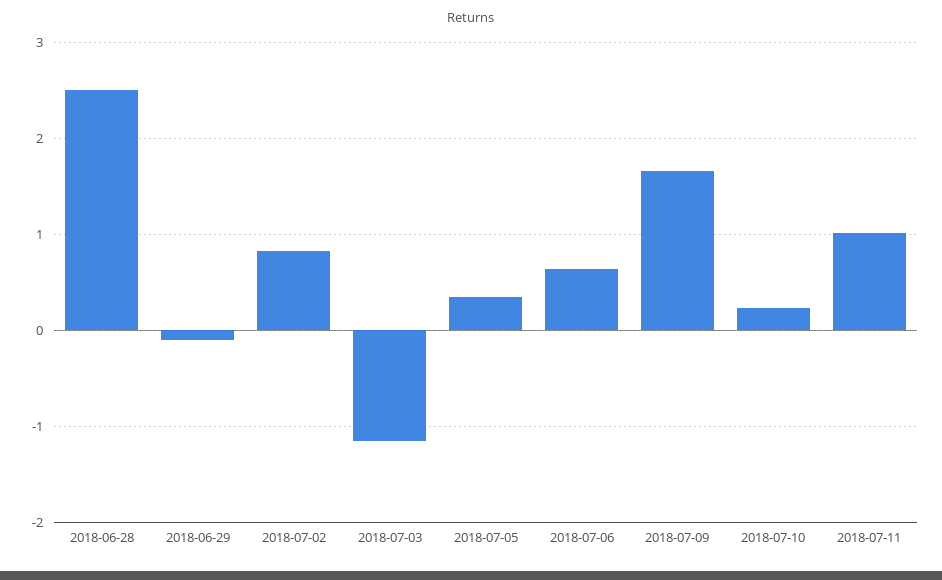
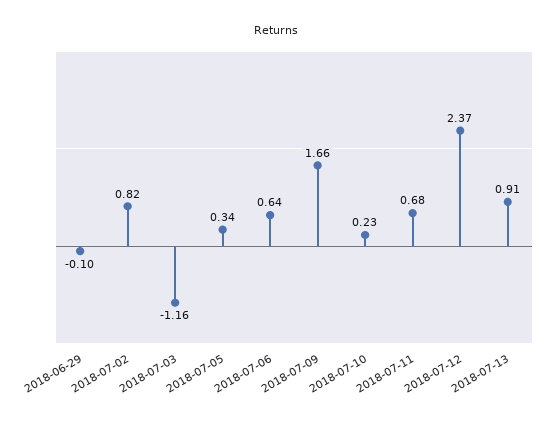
2018-06-28: 2.5 -> none
2018-07-11: 1 -> 0.68
2018-07-12: none -> 2.37
2018-07-13: none -> 0.91

